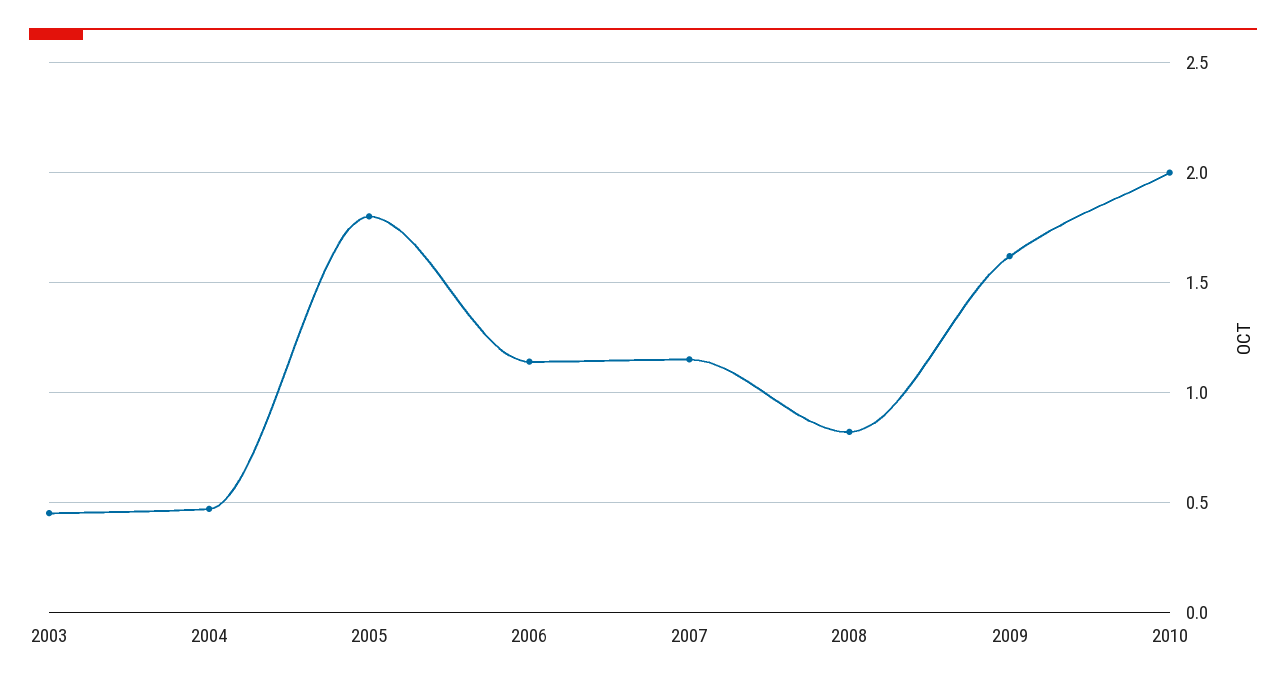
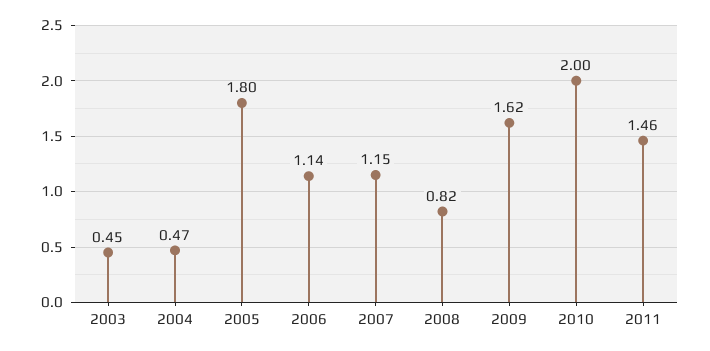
2011: none -> 1.46

